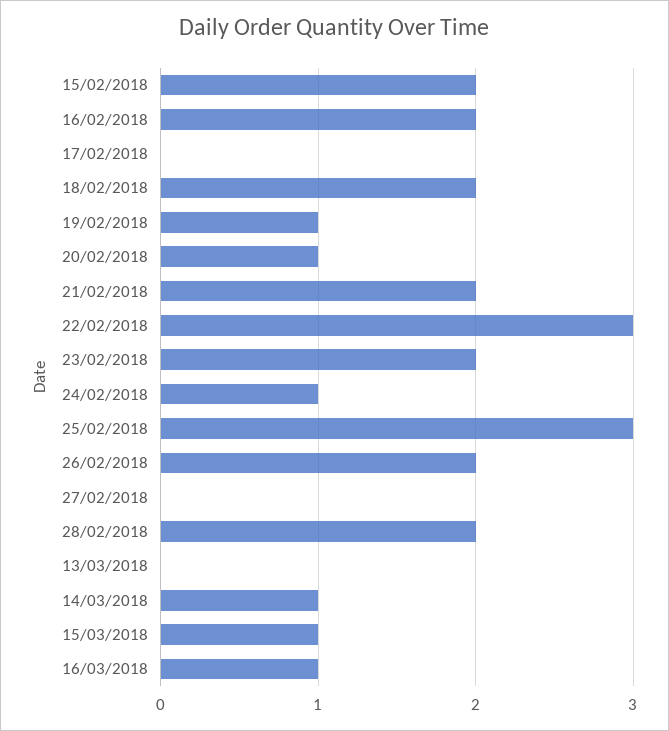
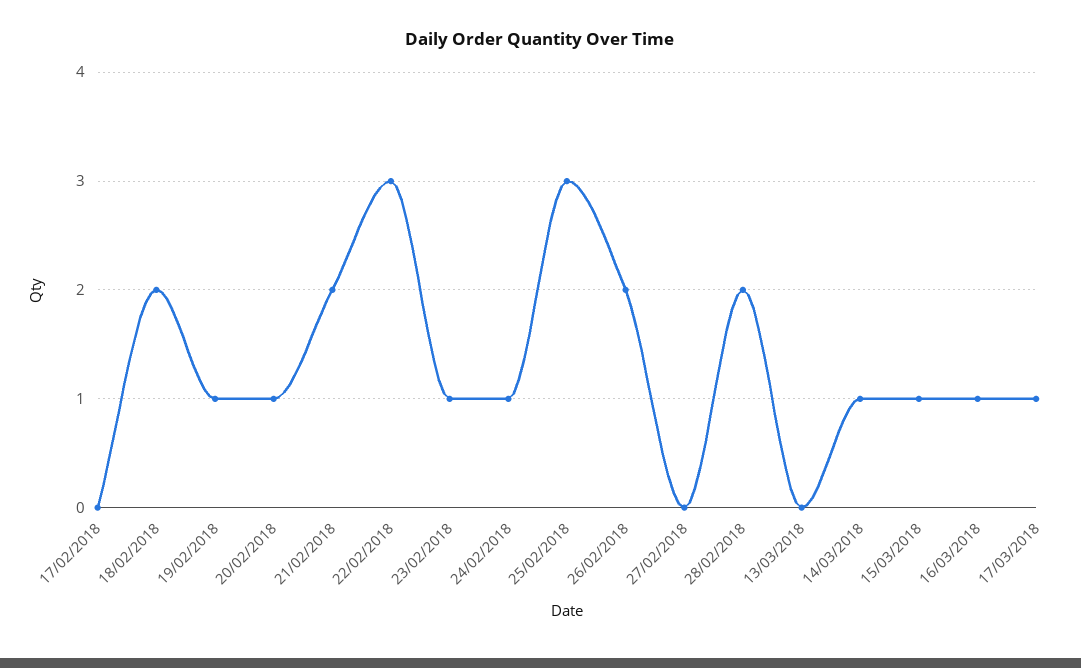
15/02/2018: 2 -> none
16/02/2018: 2 -> none
23/02/2018: 2 -> 1
17/03/2018: none -> 1

